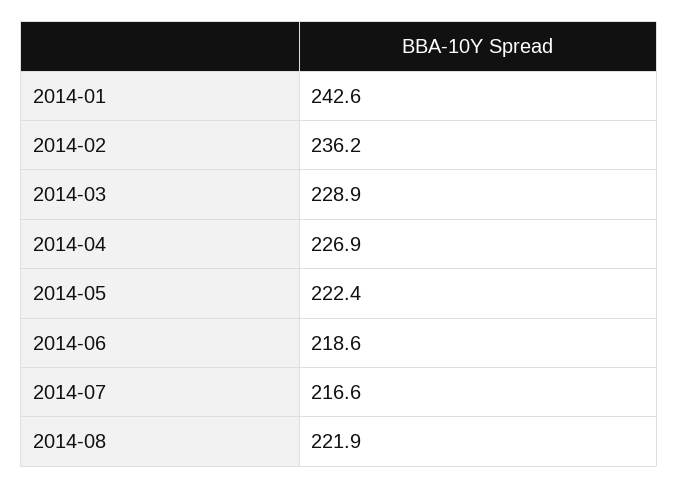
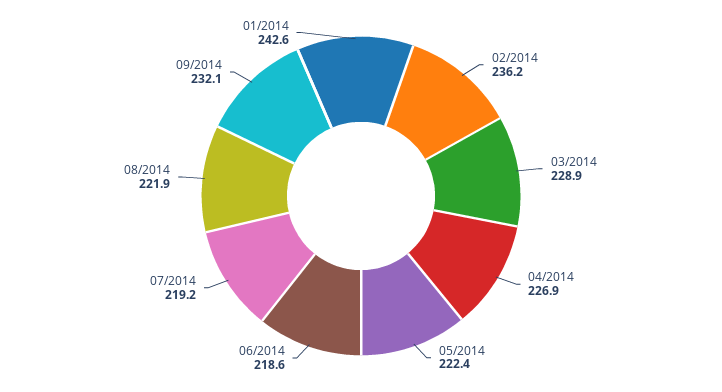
2014-07: 216.6 -> 219.2
09/2014: none -> 232.1

